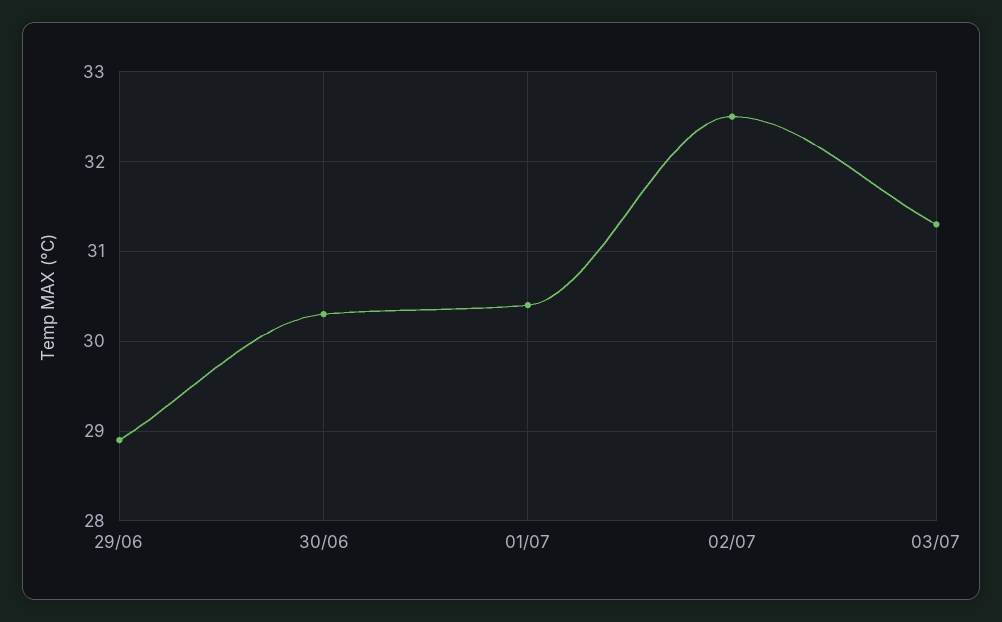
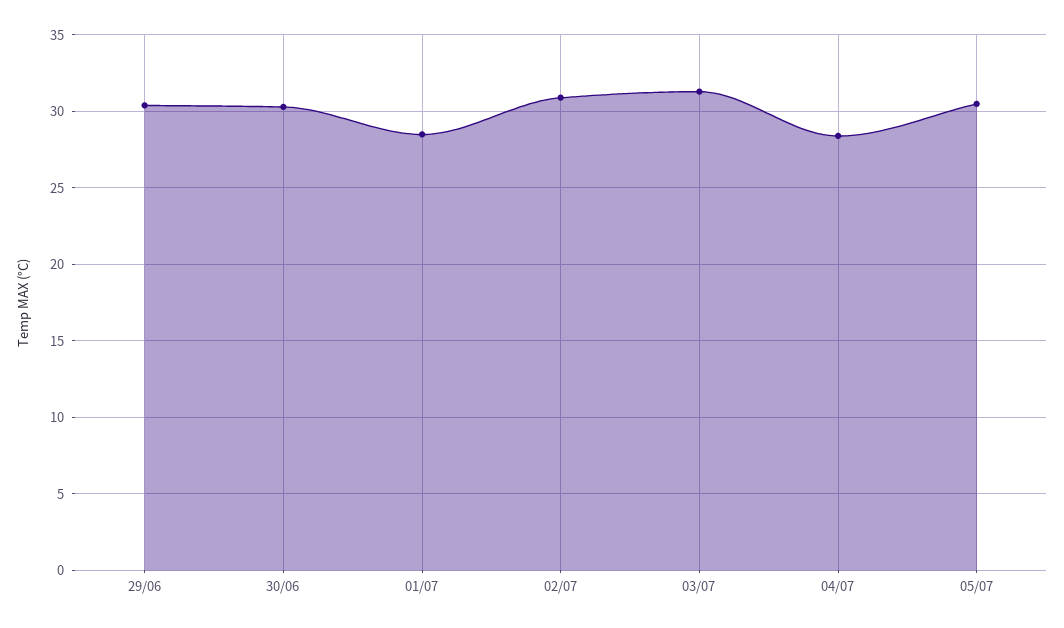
29/06: 28.9 -> 30.5
01/07: 30.4 -> 28.5
02/07: 32.5 -> 31
04/07: none -> 28.5
05/07: none -> 30.5

